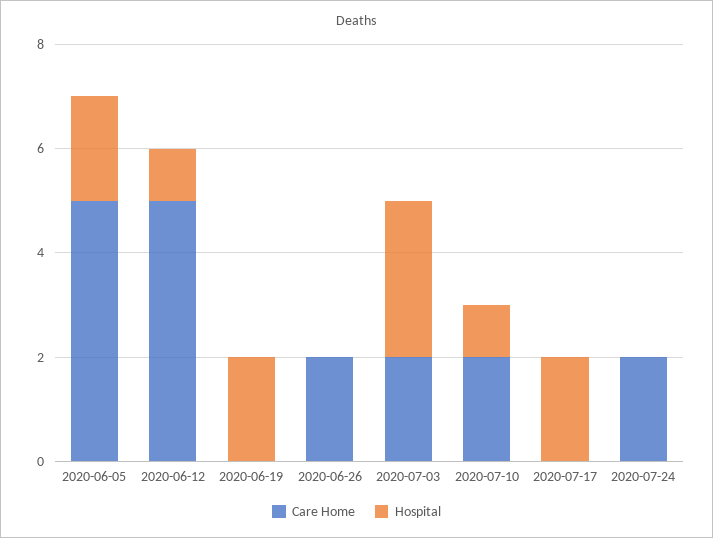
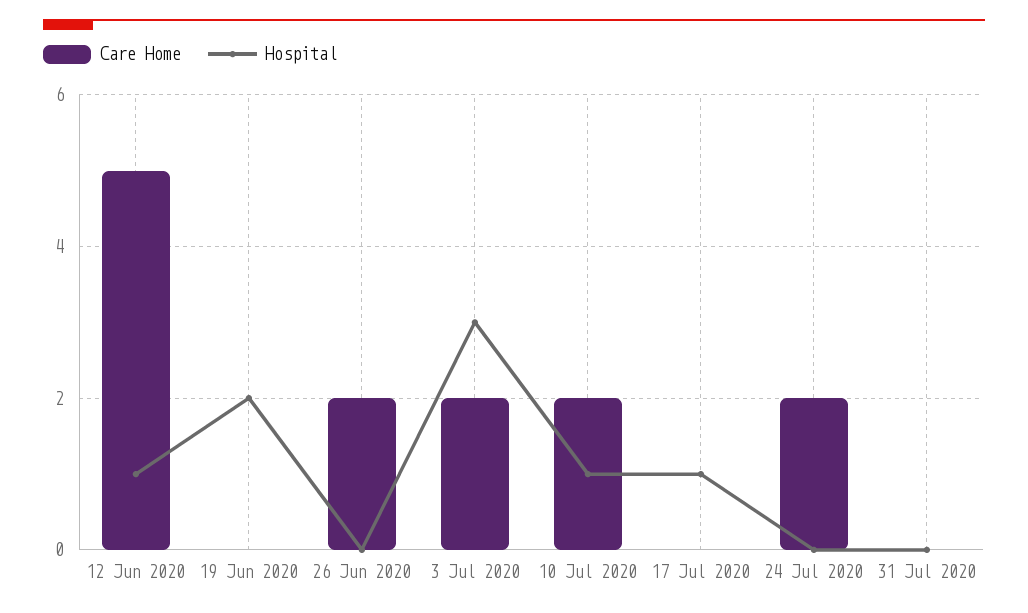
Care Home, 2020-06-05: 5 -> none
Hospital, 2020-06-05: 2 -> none
Hospital, 2020-07-17: 2 -> 1
Care Home, 31 Jul 2020: none -> 0
Hospital, 31 Jul 2020: none -> 0

